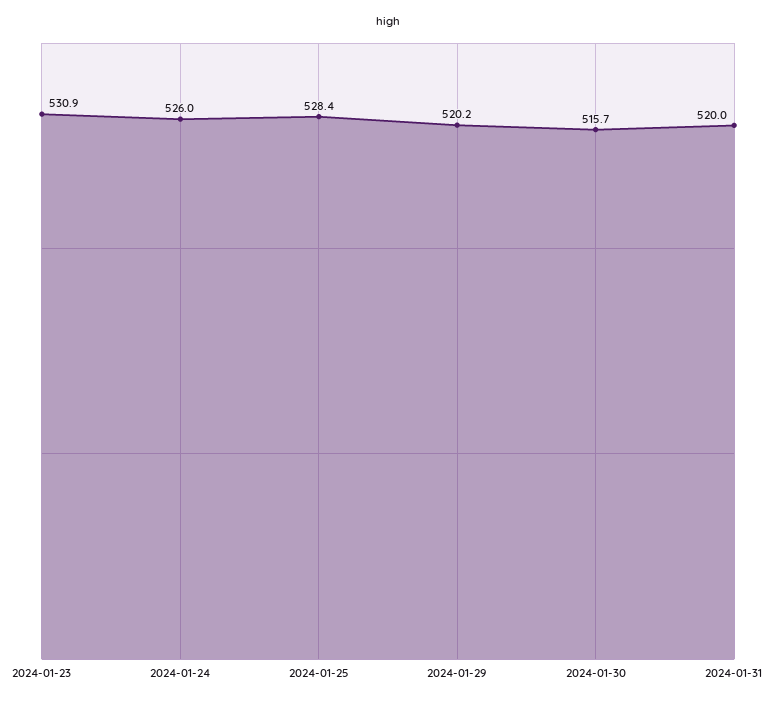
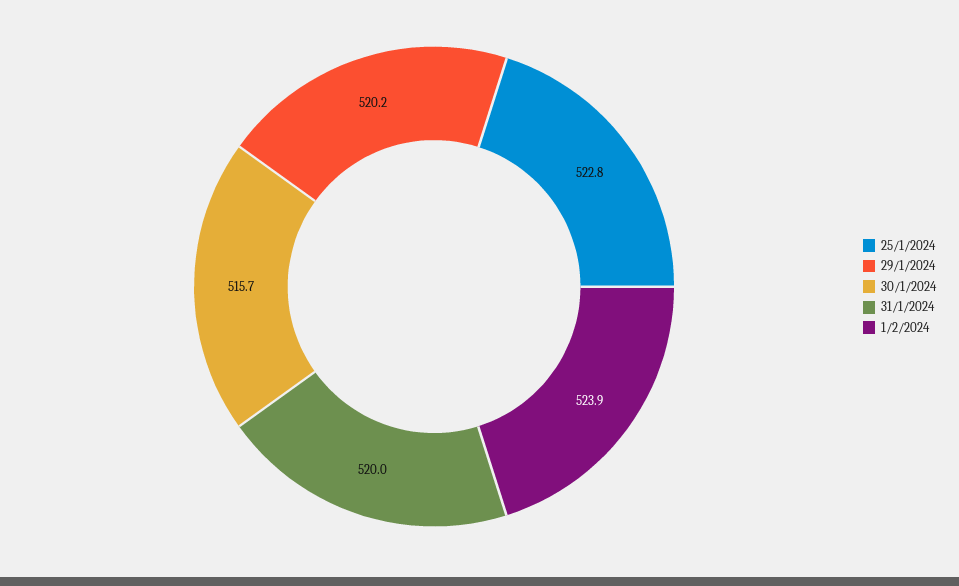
2024-01-23: 530.9 -> none
2024-01-24: 526 -> none
2024-01-25: 528.4 -> 522.8
1/2/2024: none -> 523.9

